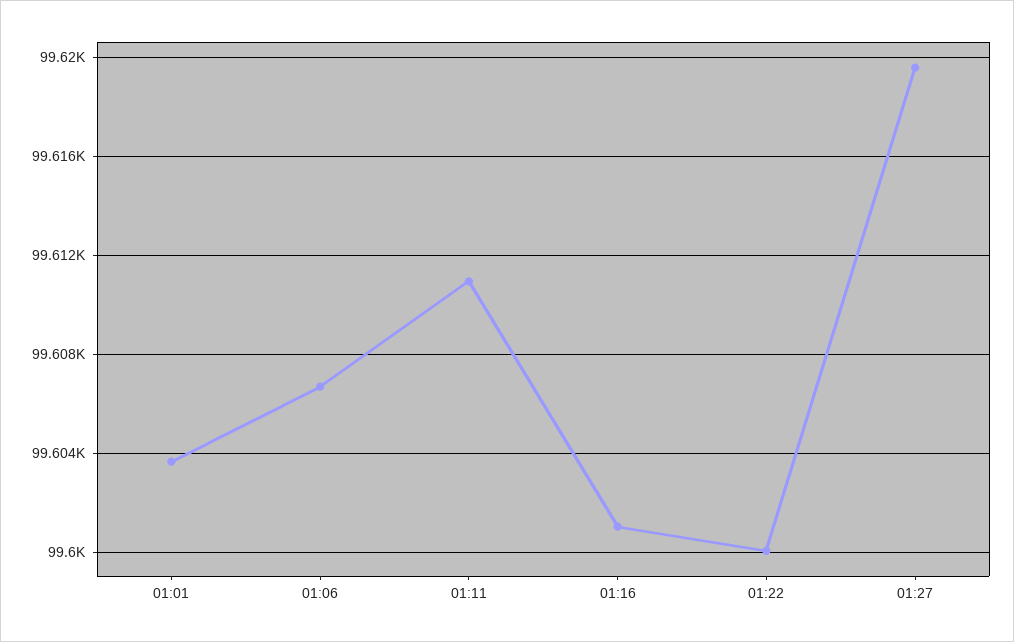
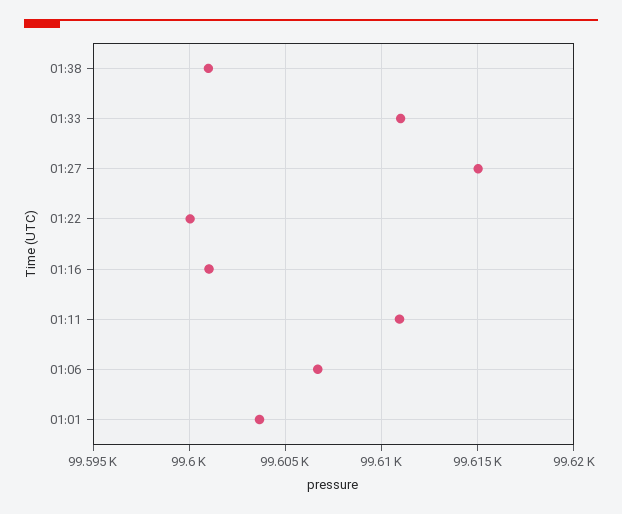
01:27: 99619.5 -> 99615
01:38: none -> 99601
01:33: none -> 99611

